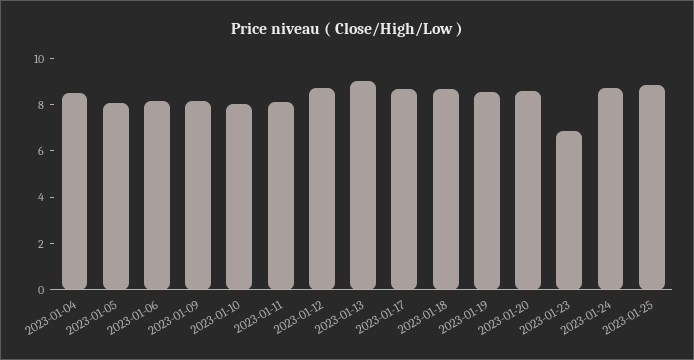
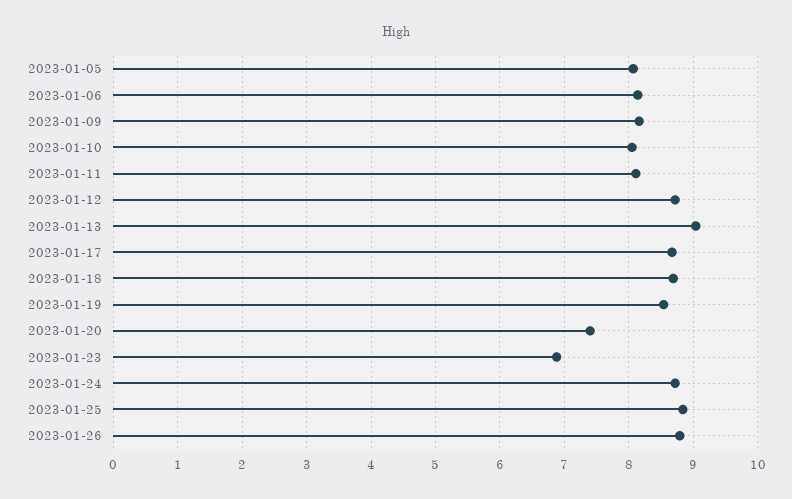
2023-01-04: 8.5 -> none
2023-01-20: 8.5 -> 7.4
2023-01-26: none -> 8.8

